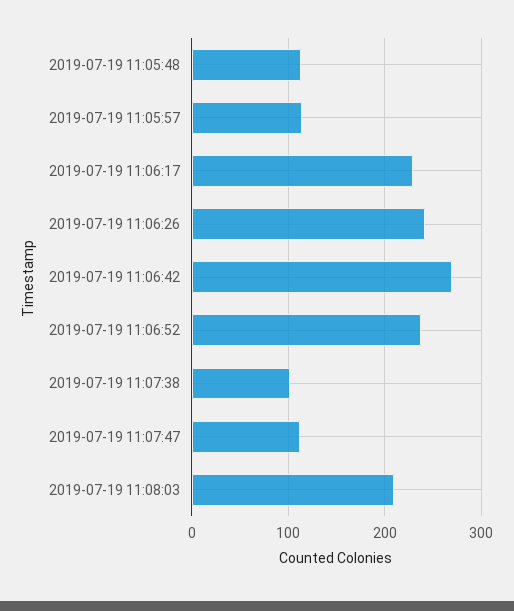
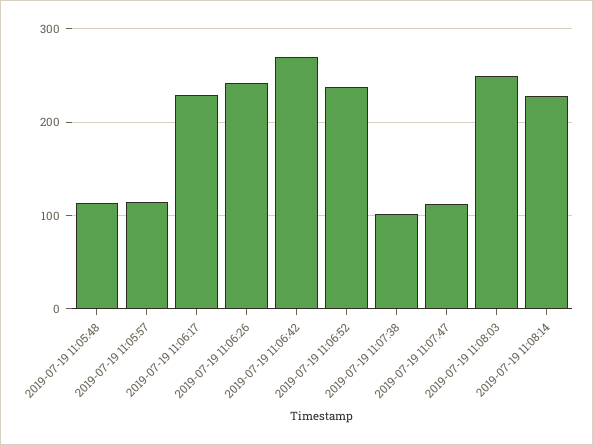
2019-07-19 11:08:03: 210 -> 250
2019-07-19 11:08:14: none -> 230

